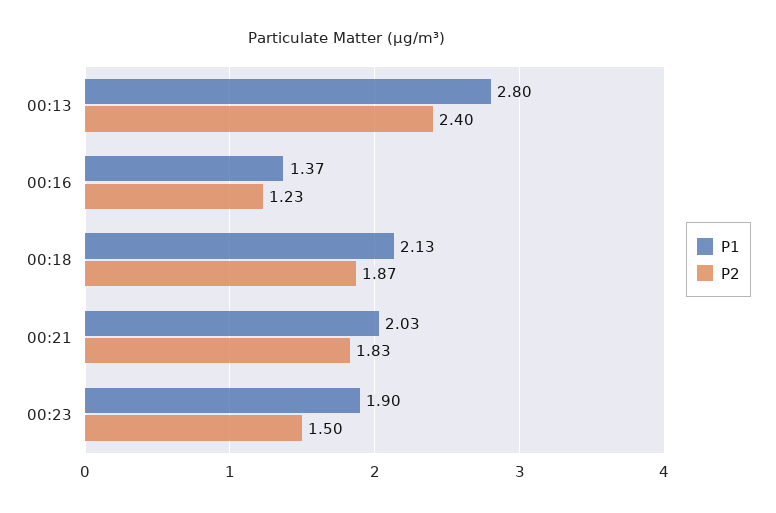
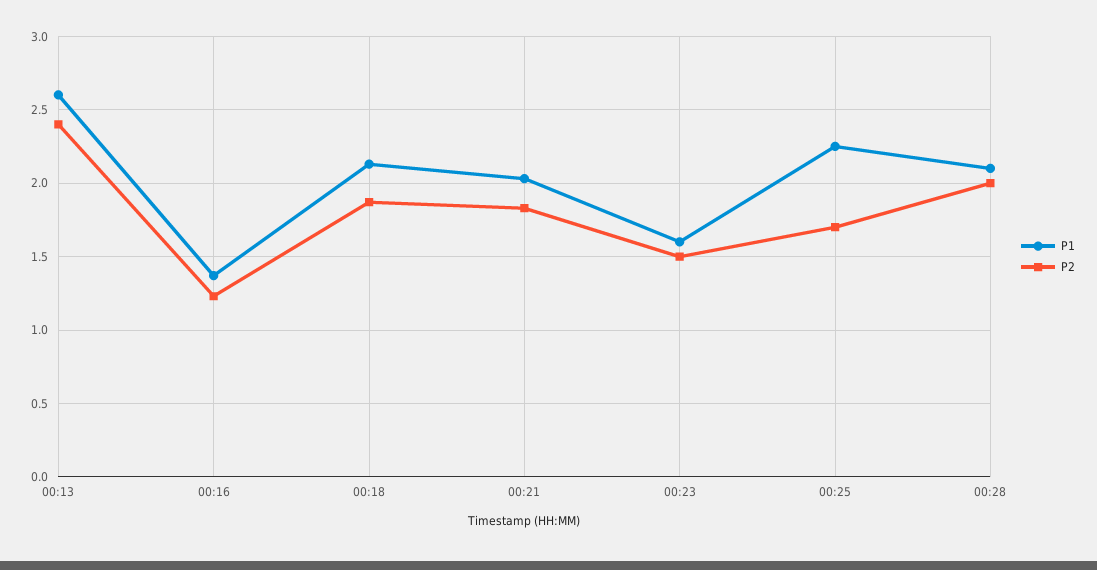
P1, 00:13: 2.8 -> 2.6
P1, 00:23: 1.9 -> 1.6
P1, 00:25: none -> 2.25
P2, 00:25: none -> 1.7
P1, 00:28: none -> 2.1
P2, 00:28: none -> 2

